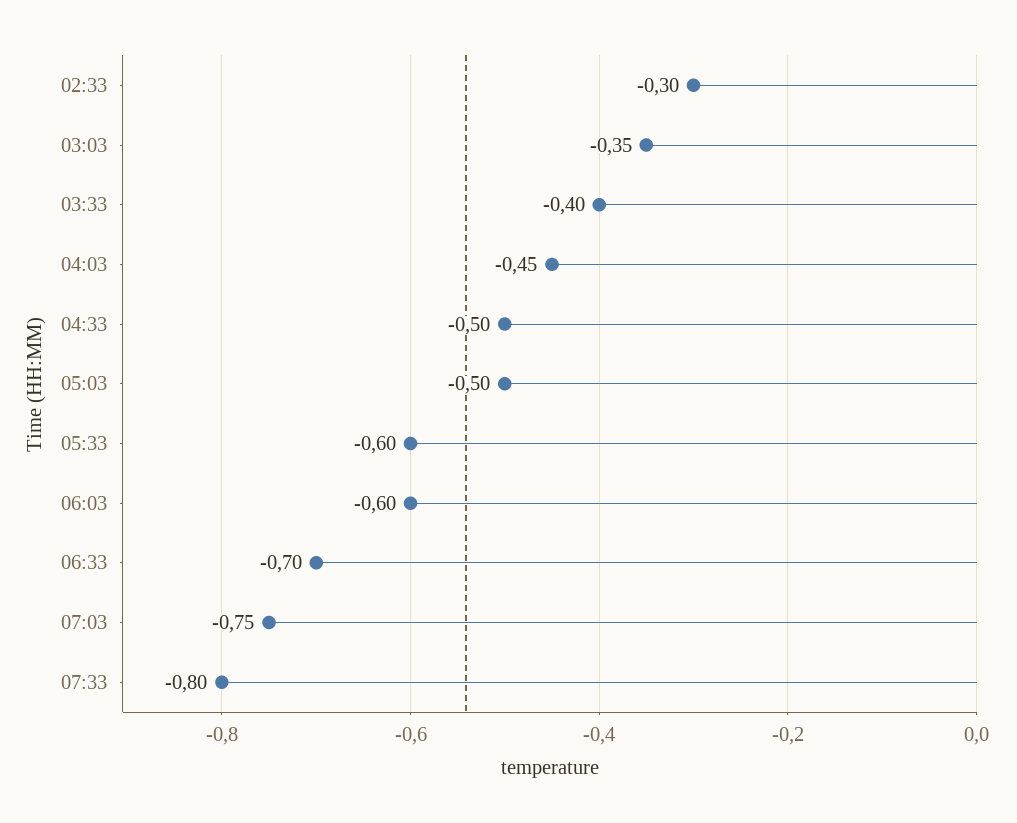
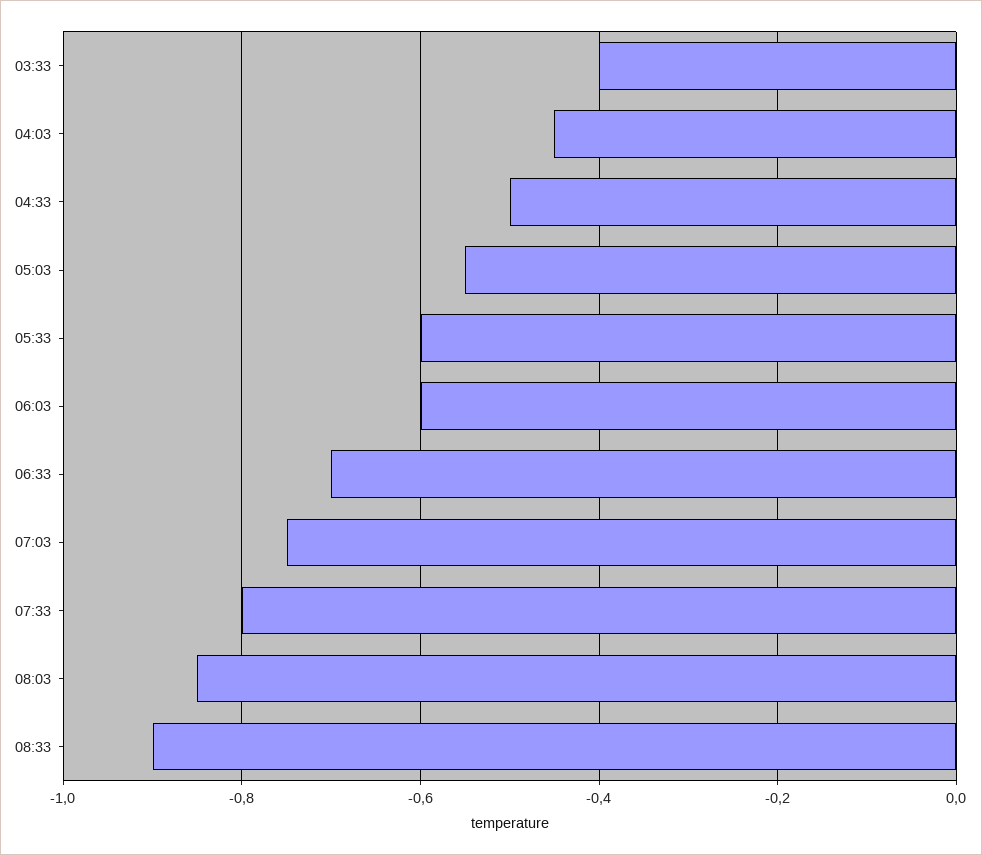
02:33: -0.3 -> none
03:03: -0.35 -> none
05:03: -0.5 -> -0.55
08:03: none -> -0.85
08:33: none -> -0.9

